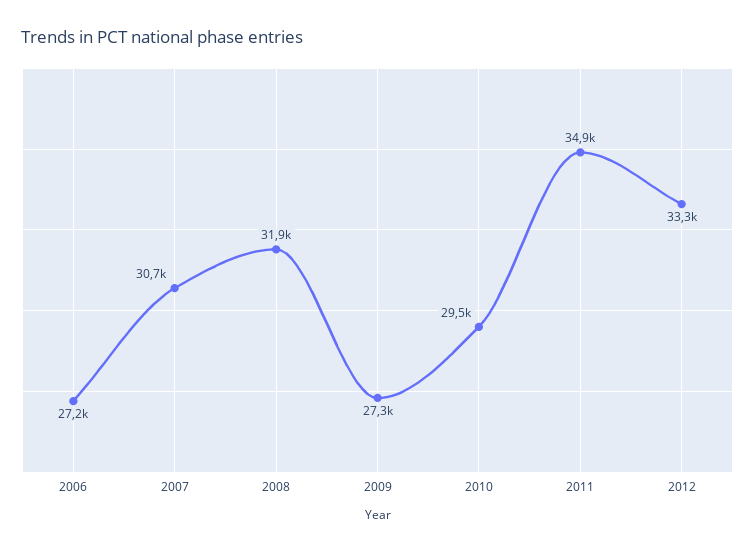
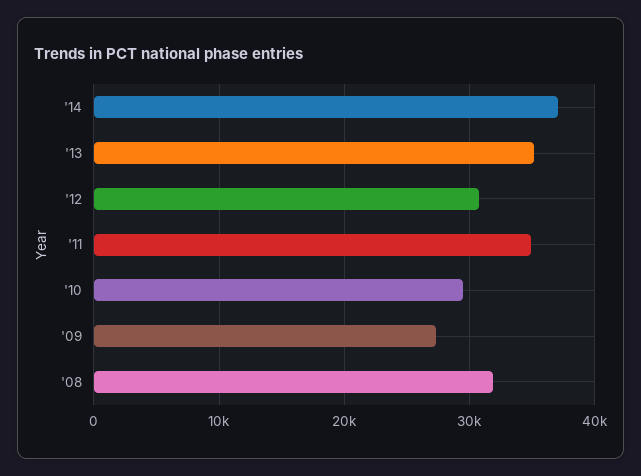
2006: 27200 -> none
2007: 30700 -> none
2012: 33300 -> 31000
'14: none -> 37000
'13: none -> 35000

